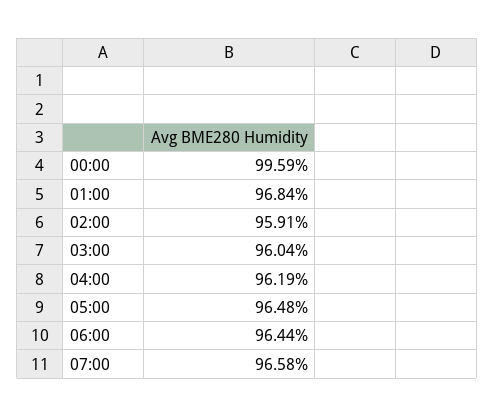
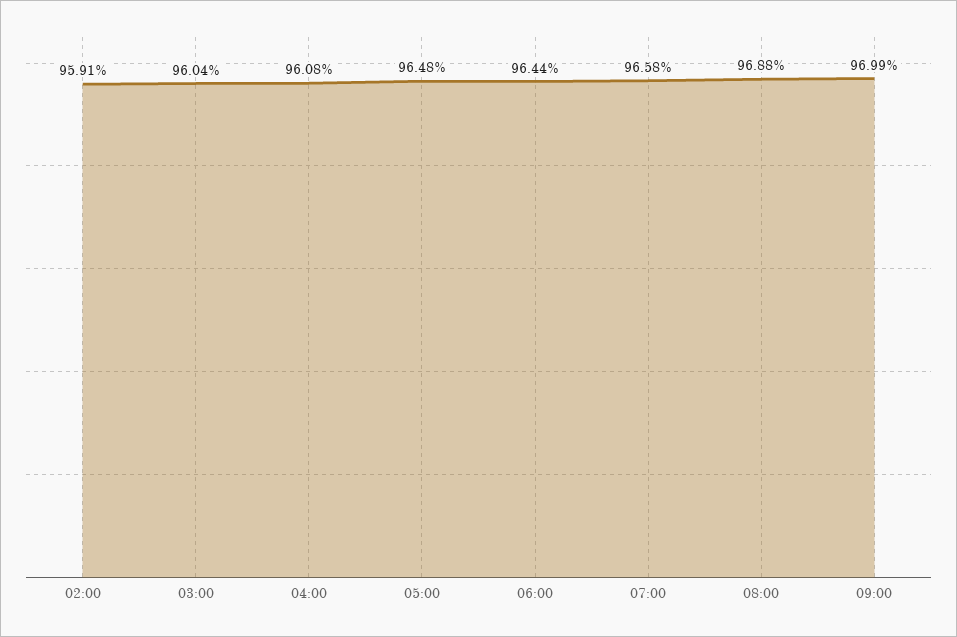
00:00: 99.59 -> none
01:00: 96.84 -> none
04:00: 96.19 -> 96.08
08:00: none -> 96.88
09:00: none -> 96.99

